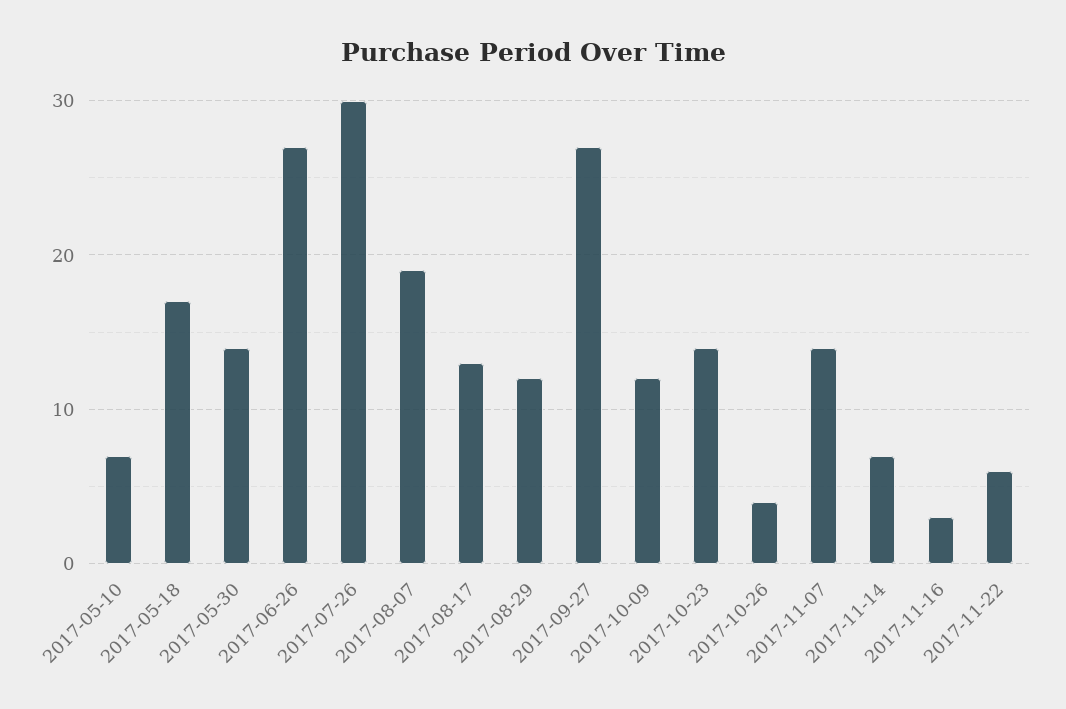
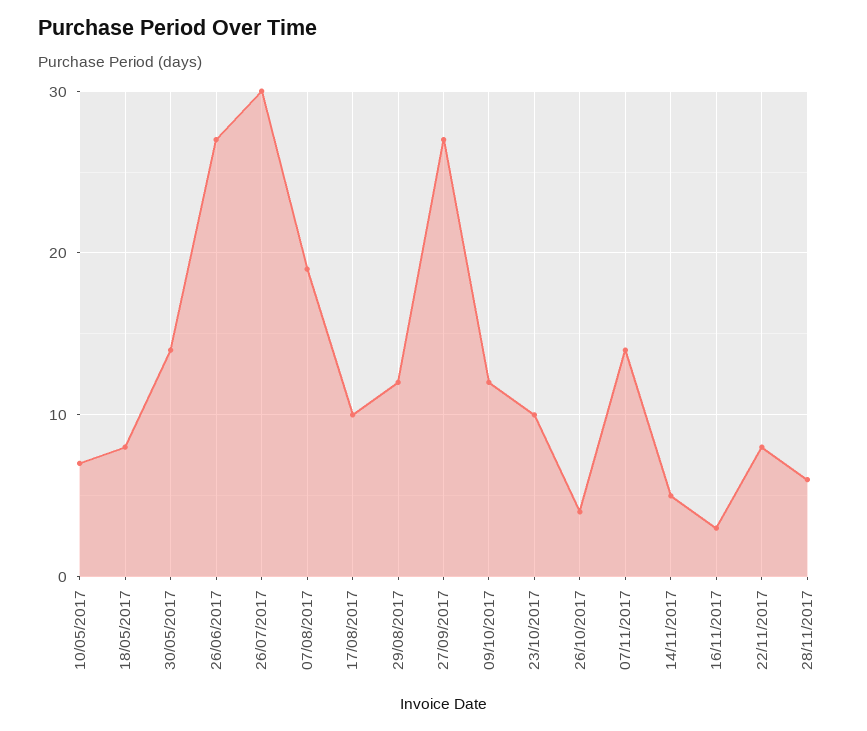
2017-05-18: 17 -> 8
2017-08-17: 13 -> 10
2017-10-23: 14 -> 10
2017-11-14: 7 -> 5
2017-11-22: 6 -> 8
28/11/2017: none -> 6

